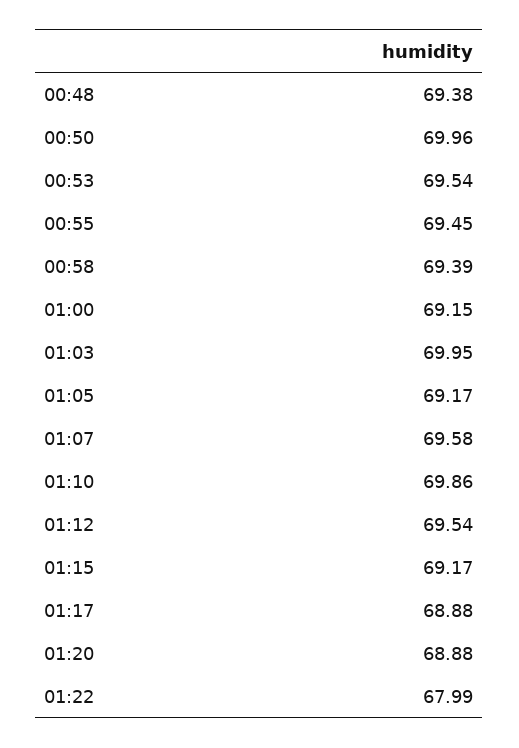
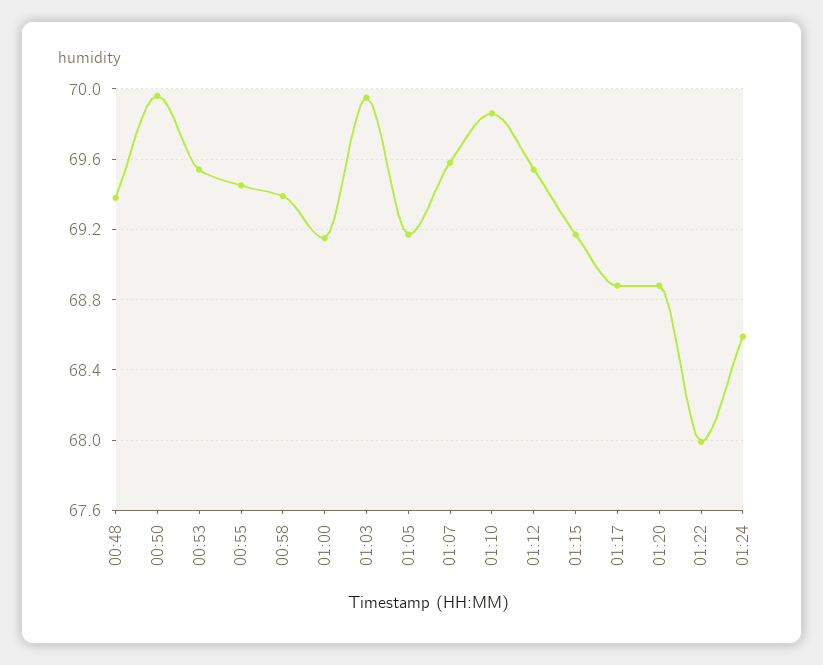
01:24: none -> 68.6

